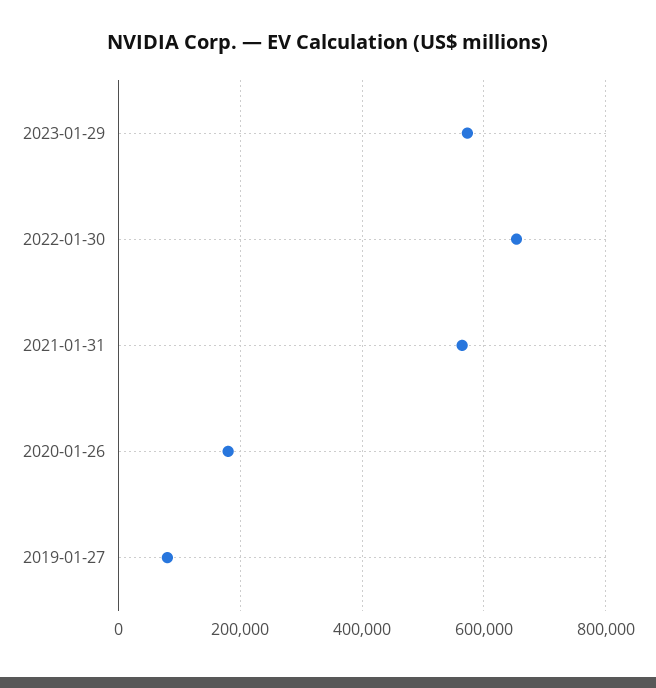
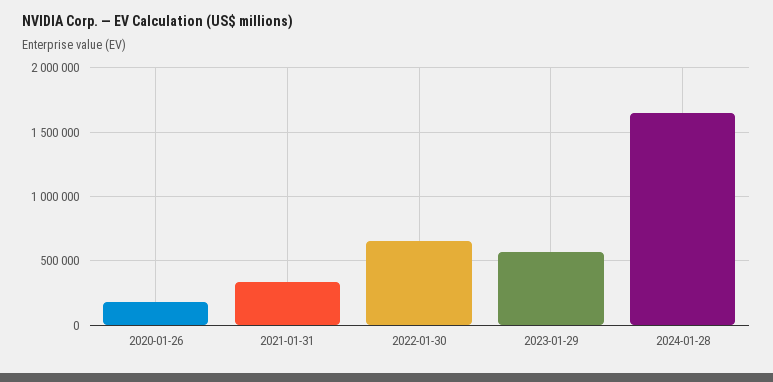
2021-01-31: 560000 -> 350000
2019-01-27: 80000 -> none
2024-01-28: none -> 1650000

